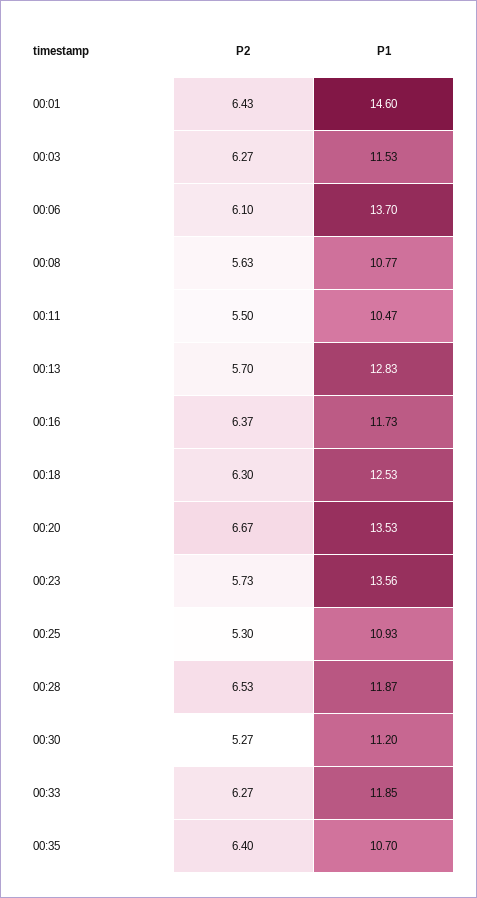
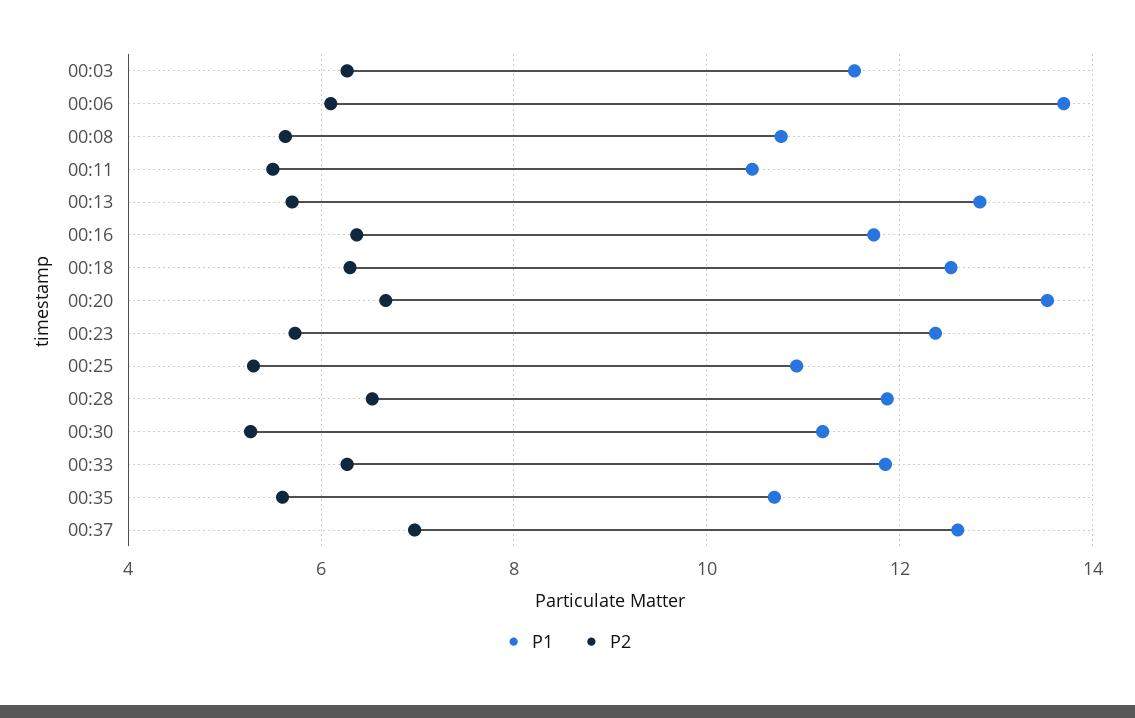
P2, 00:01: 6.43 -> none
P1, 00:01: 14.6 -> none
P1, 00:23: 13.56 -> 12.4
P2, 00:35: 6.4 -> 5.6
P1, 00:37: none -> 12.6
P2, 00:37: none -> 7

